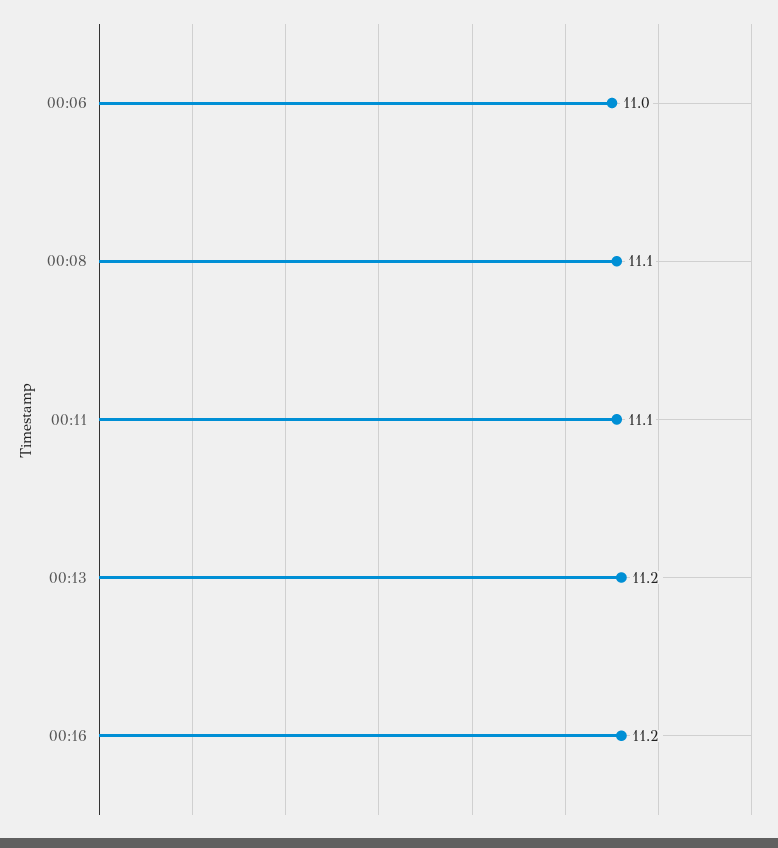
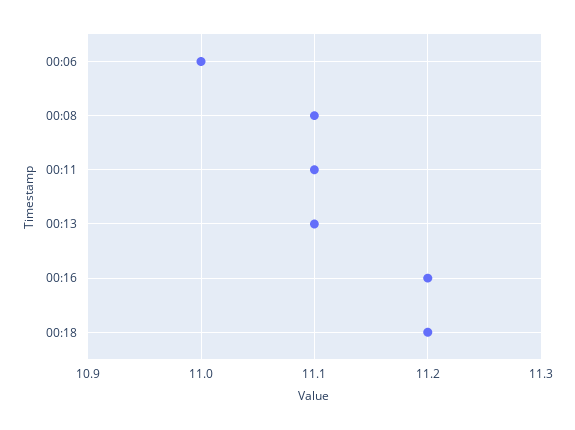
00:13: 11.2 -> 11.1
00:18: none -> 11.2

